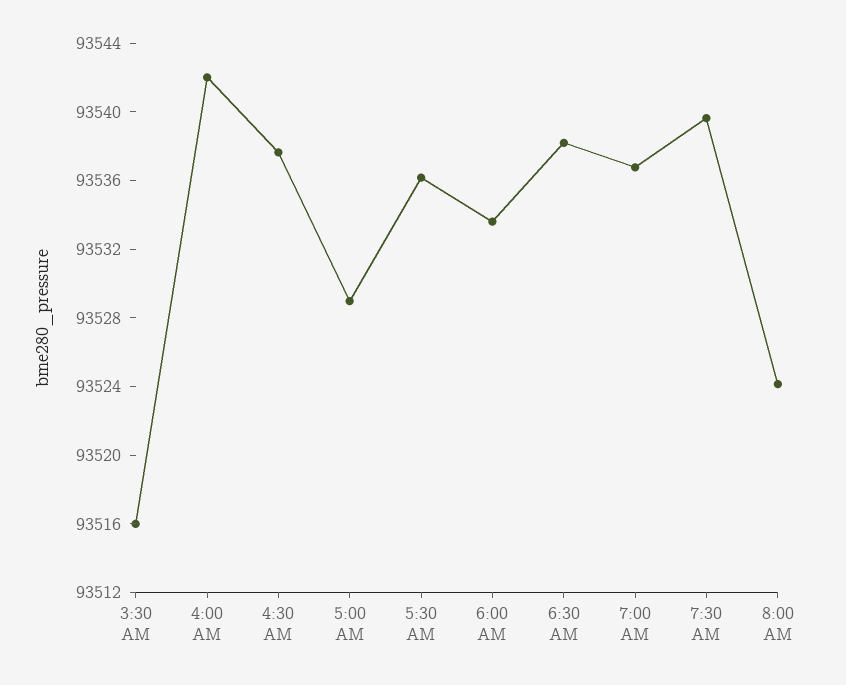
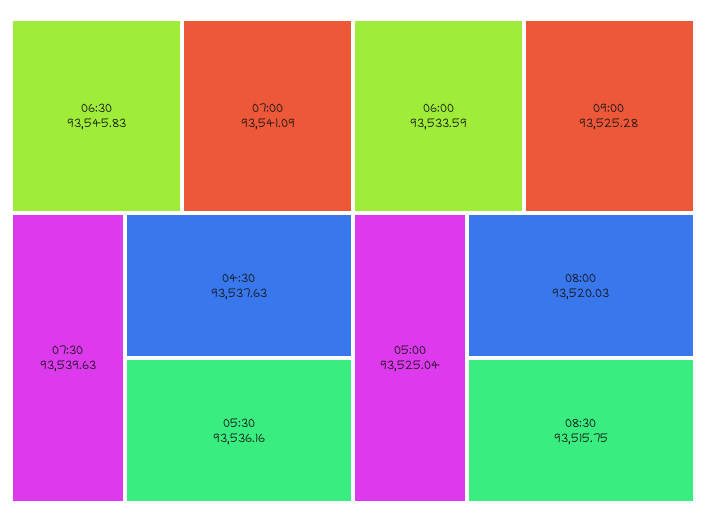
3:30 AM: 93516 -> none
4:00 AM: 93542 -> none
5:00 AM: 93529 -> 93525.04
6:30 AM: 93538 -> 93545.83
7:00 AM: 93537 -> 93541.09
8:00 AM: 93524 -> 93520.03
09:00: none -> 93525.28
08:30: none -> 93515.75

